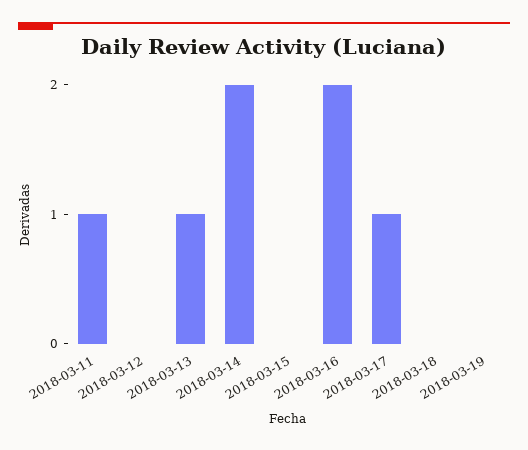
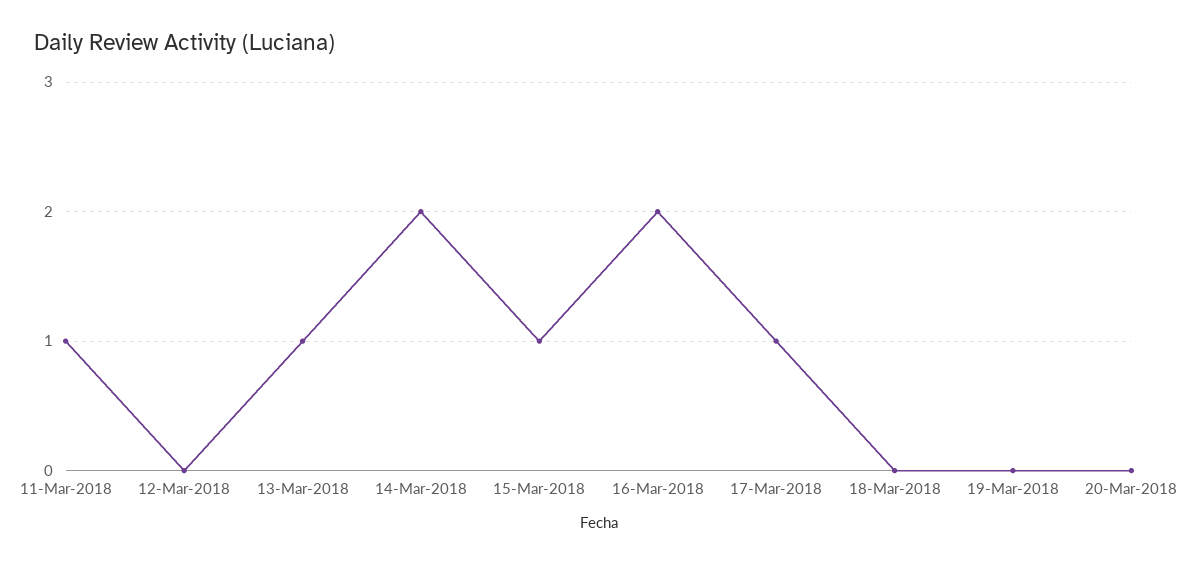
2018-03-15: 0 -> 1
20-Mar-2018: none -> 0

